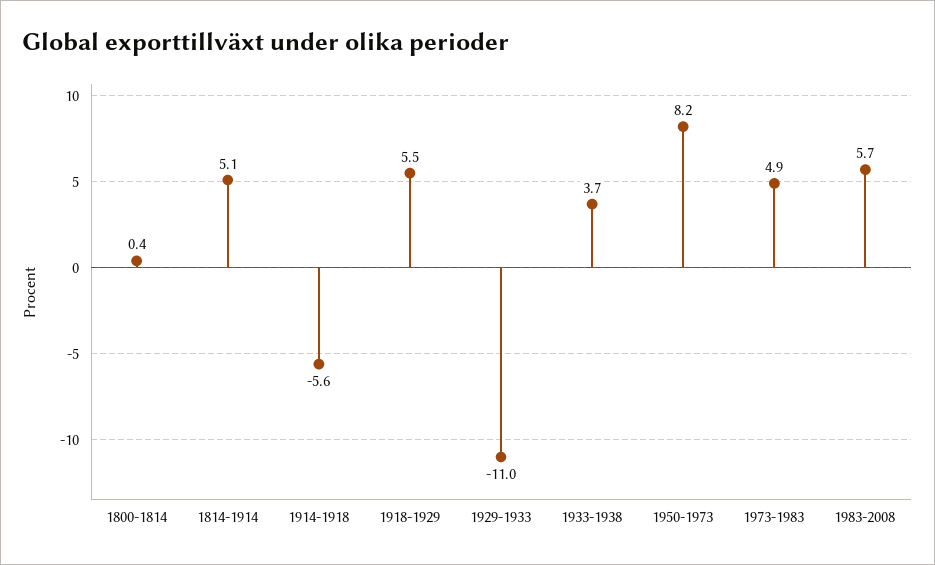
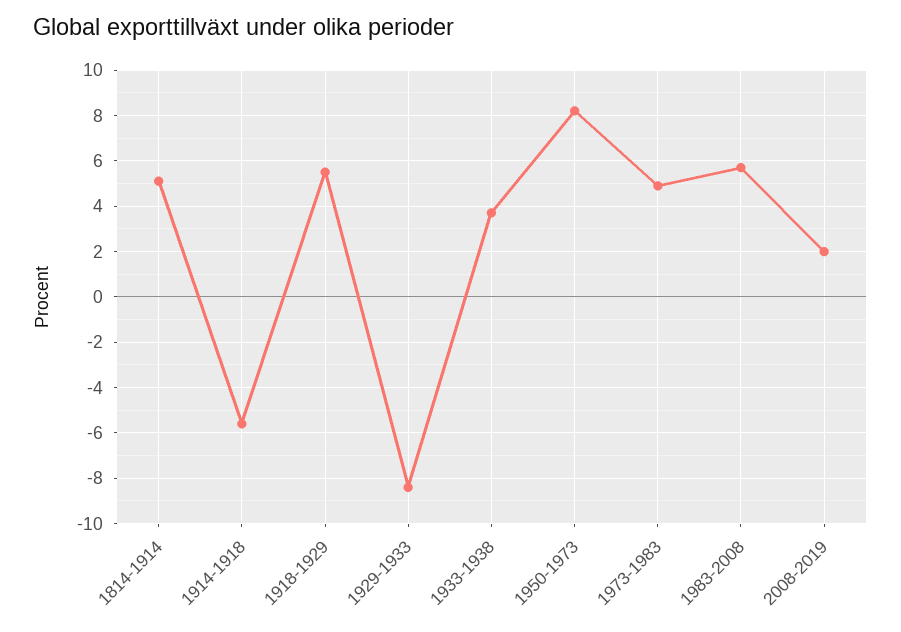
1800-1814: 0.4 -> none
1929-1933: -11 -> -8.5
2008-2019: none -> 2

